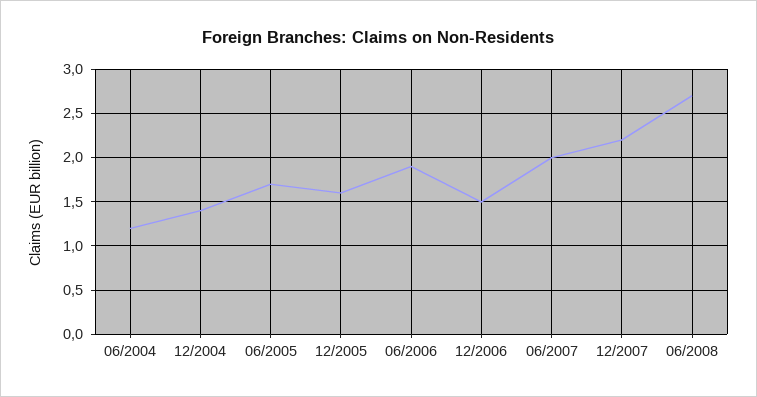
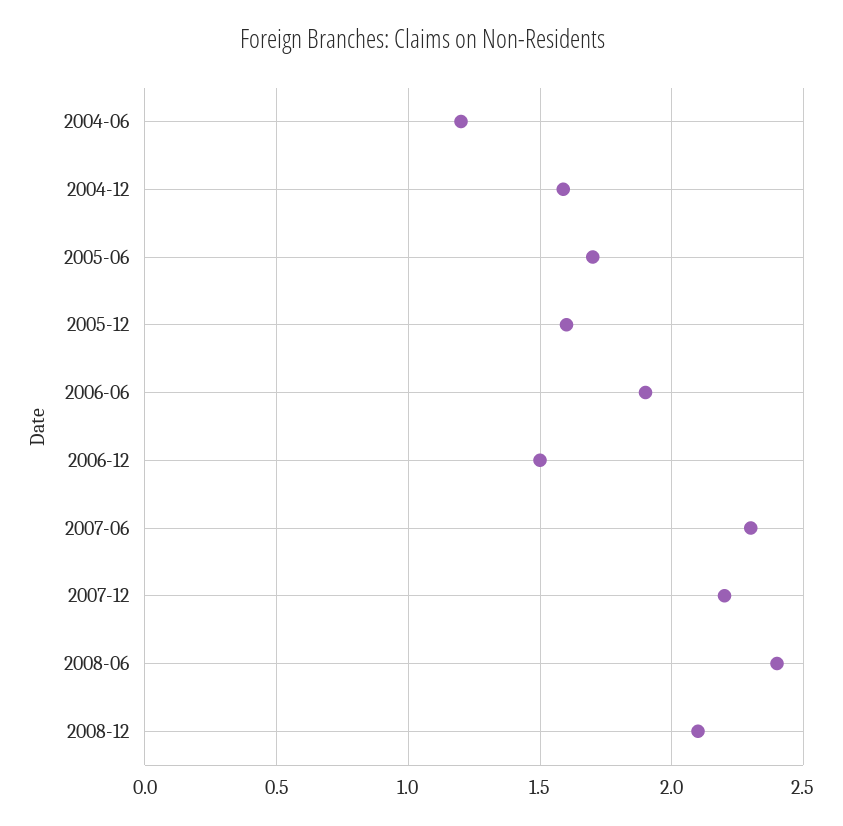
12/2004: 1.4 -> 1.6
06/2007: 2 -> 2.3
06/2008: 2.7 -> 2.4
2008-12: none -> 2.1

